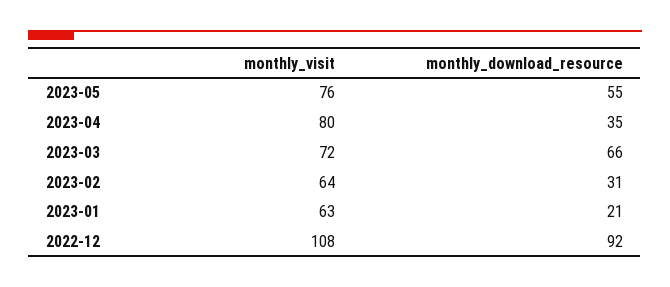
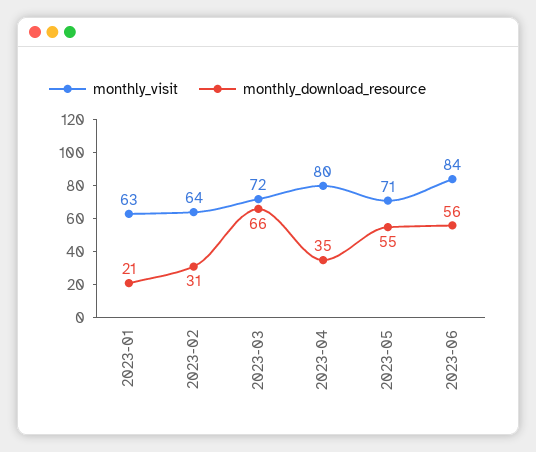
monthly_visit, 2023-05: 76 -> 71
monthly_visit, 2022-12: 108 -> none
monthly_download_resource, 2022-12: 92 -> none
monthly_visit, 2023-06: none -> 84
monthly_download_resource, 2023-06: none -> 56

